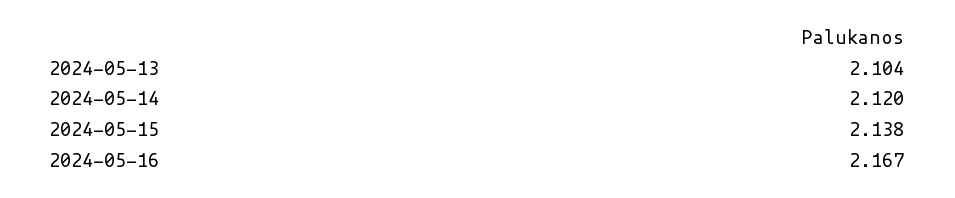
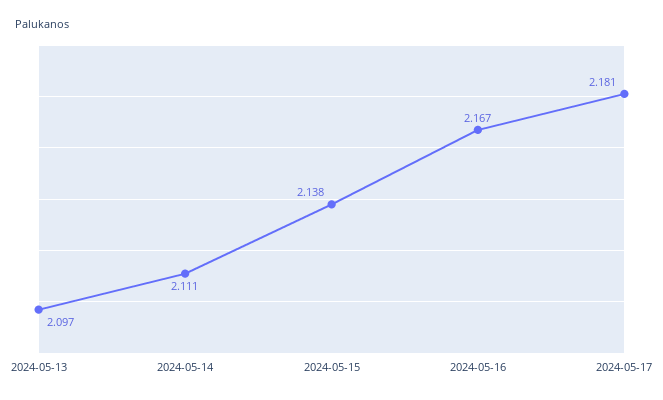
2024-05-13: 2.104 -> 2.097
2024-05-14: 2.12 -> 2.111
2024-05-17: none -> 2.181

